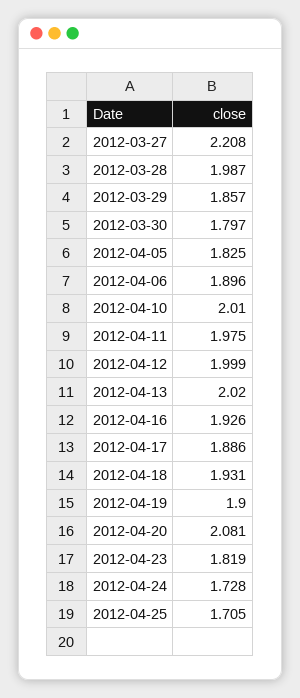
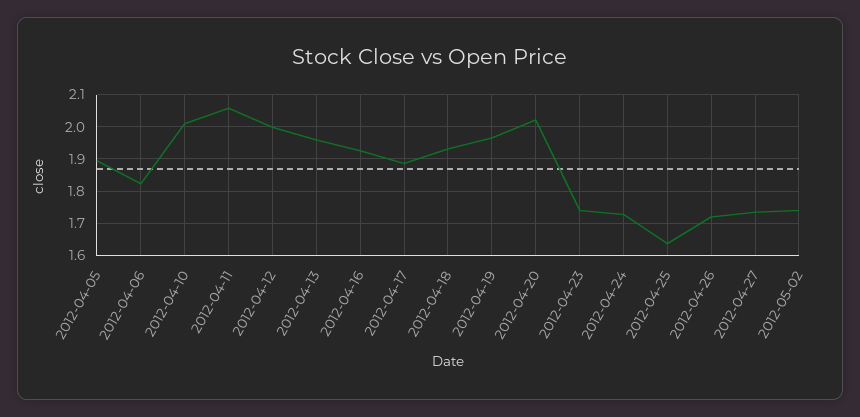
2012-03-27: 2.208 -> none
2012-03-28: 1.987 -> none
2012-03-29: 1.857 -> none
2012-03-30: 1.797 -> none
2012-04-05: 1.825 -> 1.9
2012-04-06: 1.896 -> 1.82
2012-04-11: 1.975 -> 2.06
2012-04-13: 2.02 -> 1.96
2012-04-19: 1.9 -> 1.96
2012-04-20: 2.081 -> 2.02
2012-04-23: 1.819 -> 1.74
2012-04-25: 1.705 -> 1.64
2012-04-26: none -> 1.72
2012-04-27: none -> 1.74
2012-05-02: none -> 1.74

